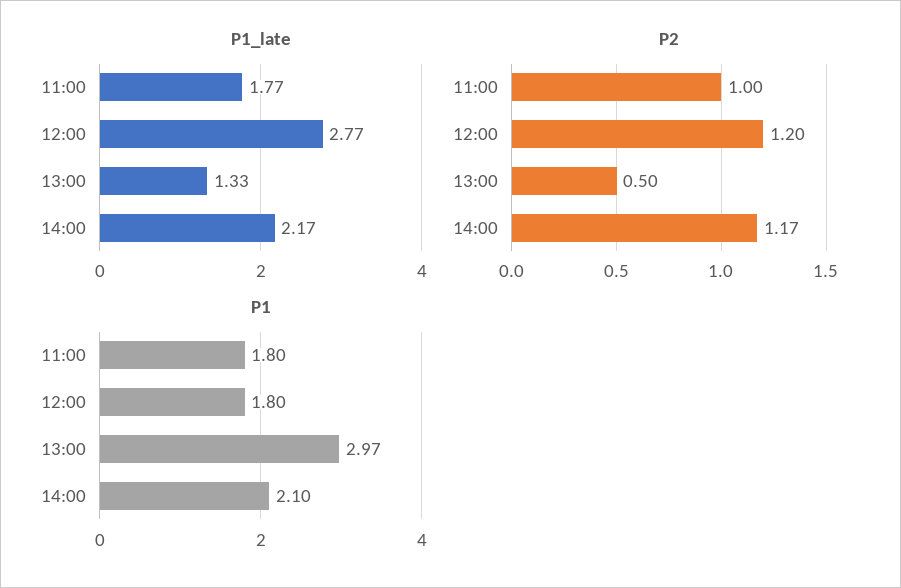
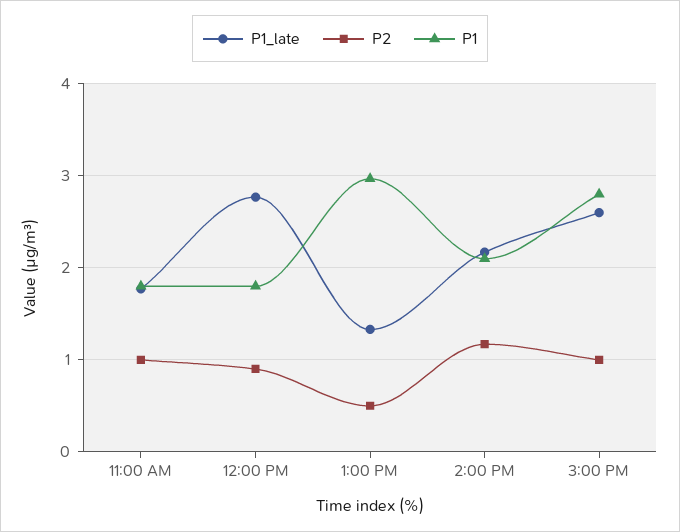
P2, 12:00: 1.2 -> 0.9
P1_late, 3:00 PM: none -> 2.6
P2, 3:00 PM: none -> 1
P1, 3:00 PM: none -> 2.8

